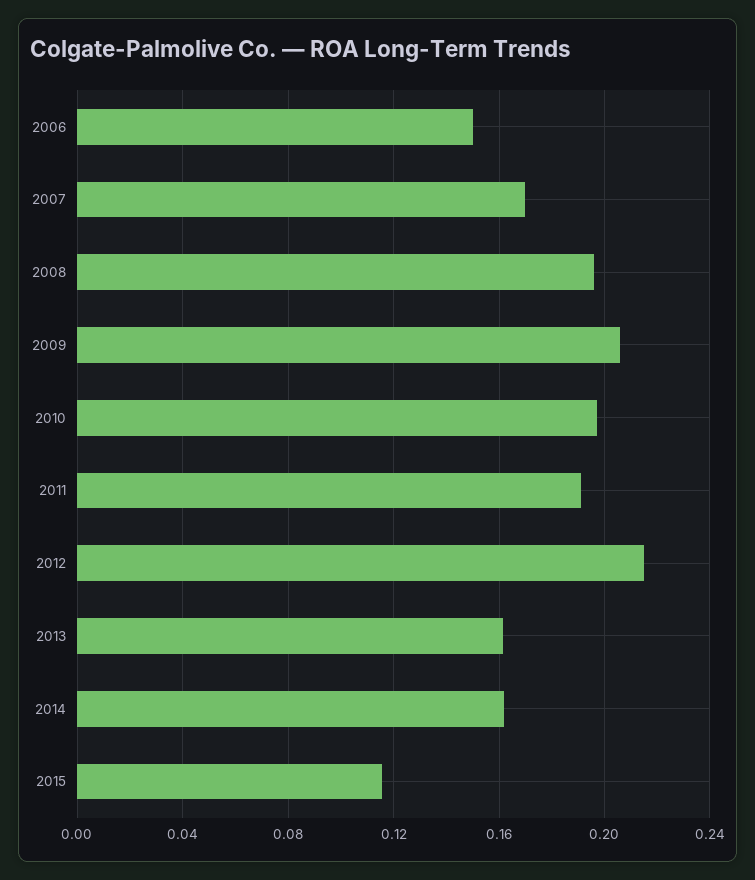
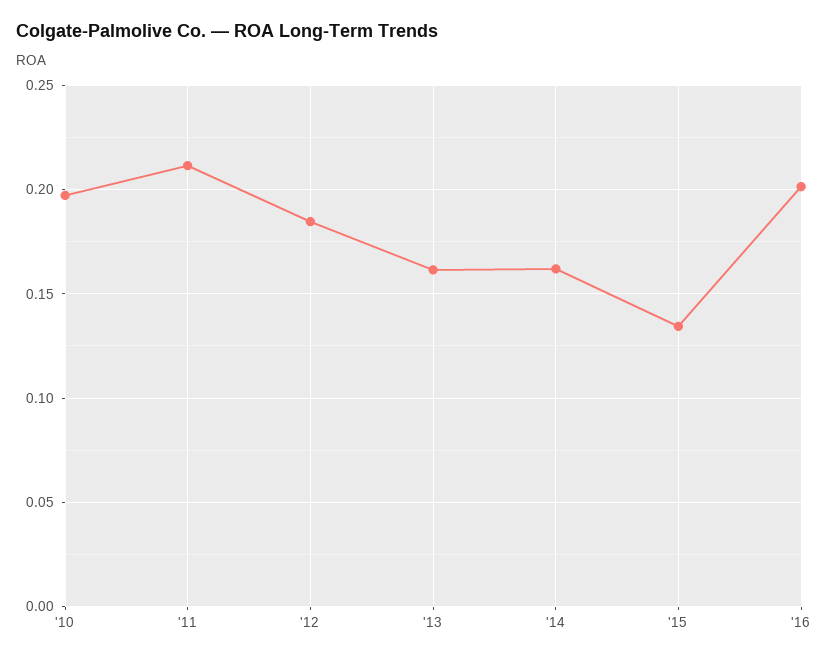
2006: 0.15 -> none
2007: 0.17 -> none
2008: 0.195 -> none
2009: 0.205 -> none
2011: 0.19 -> 0.21
2012: 0.215 -> 0.185
2015: 0.115 -> 0.135
'16: none -> 0.2

